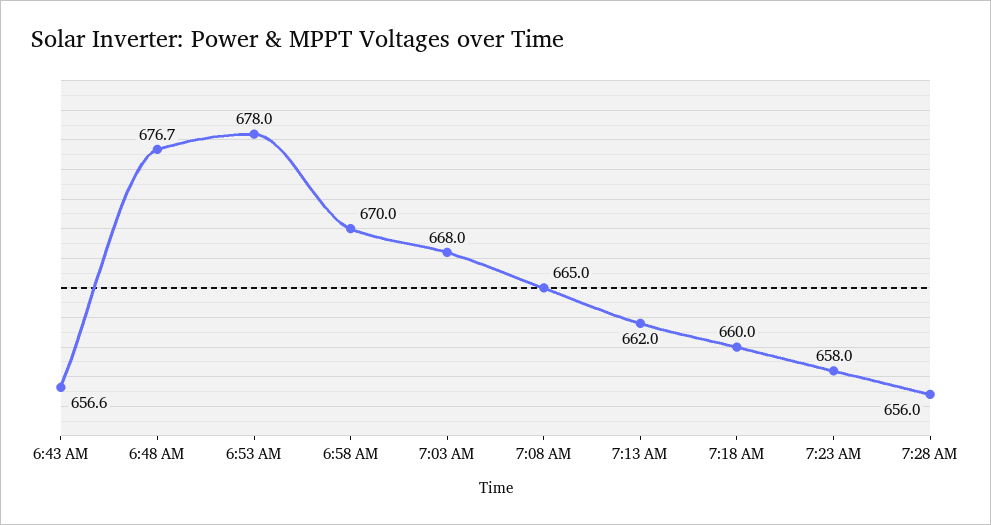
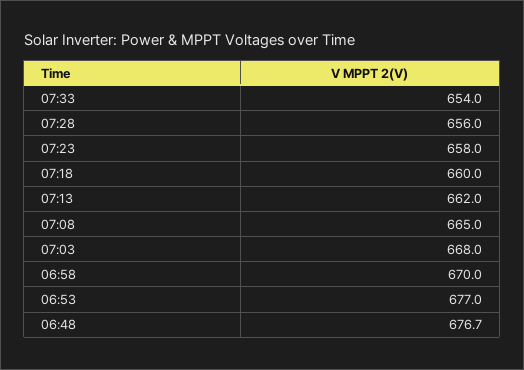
6:43 AM: 656.6 -> none
6:53 AM: 678 -> 677
07:33: none -> 654

